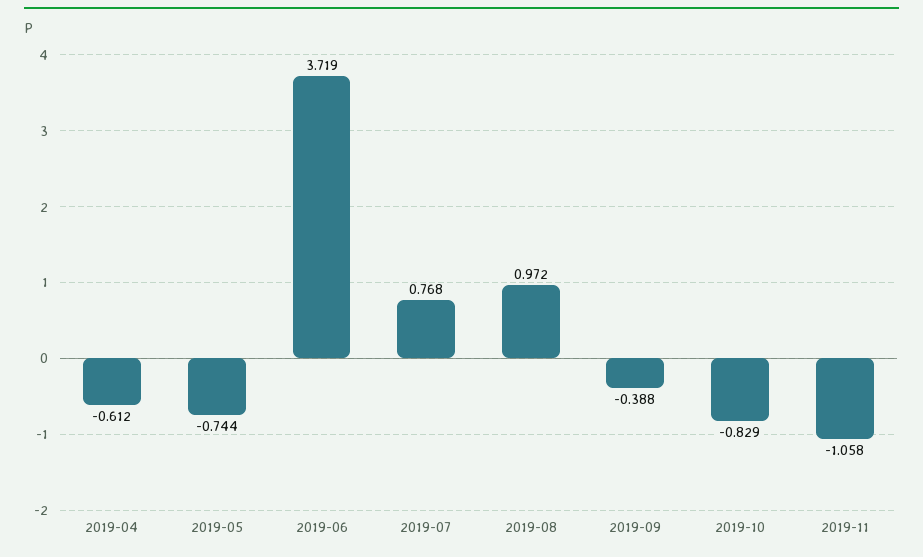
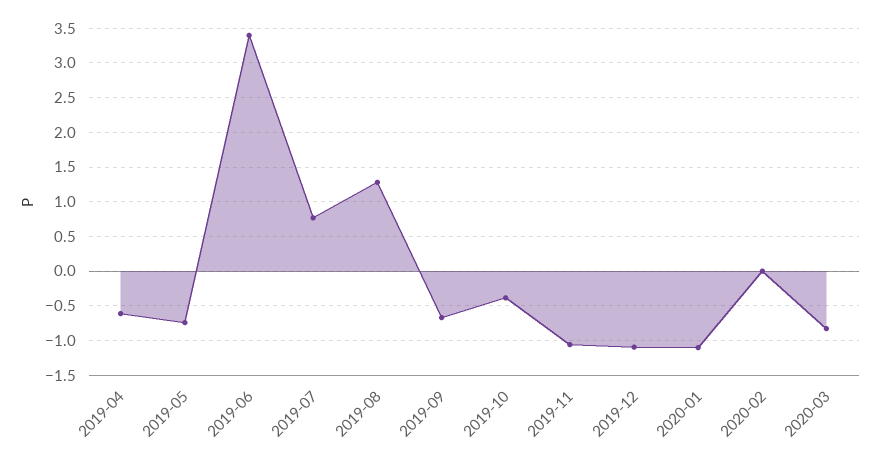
2019-06: 3.719 -> 3.4
2019-08: 0.972 -> 1.3
2019-09: -0.388 -> -0.7
2019-10: -0.829 -> -0.4
2019-12: none -> -1.1
2020-01: none -> -1.1
2020-02: none -> 0
2020-03: none -> -0.8

